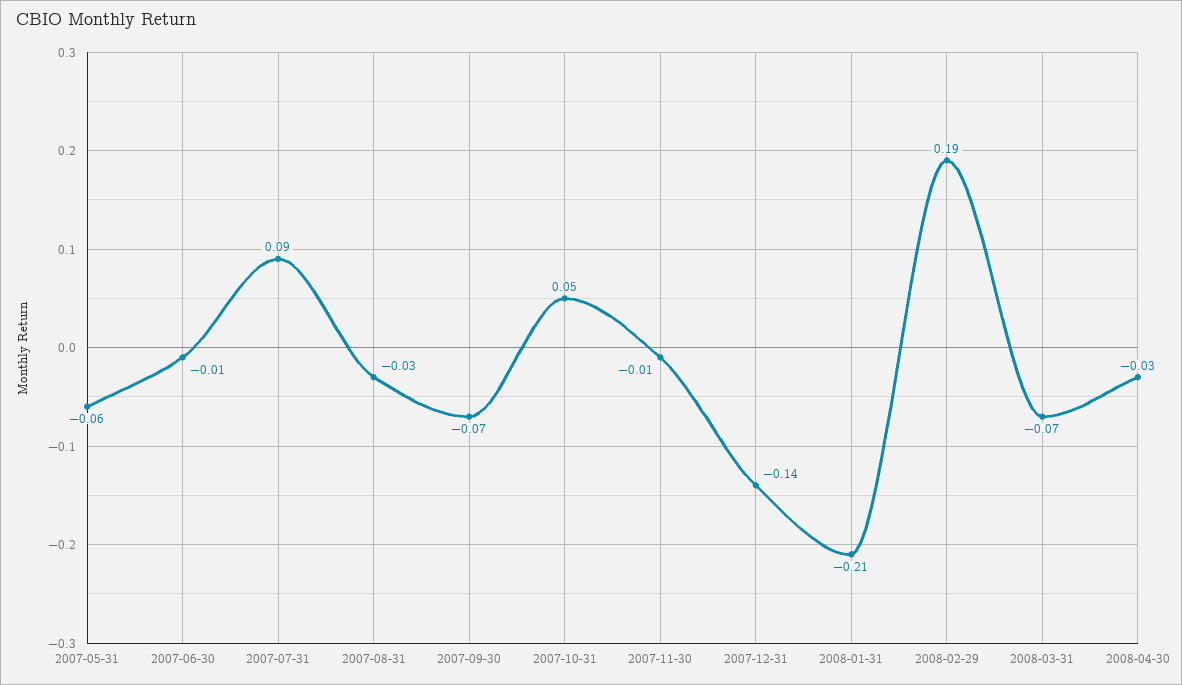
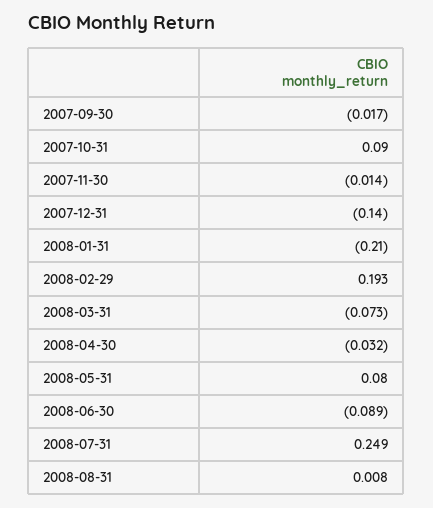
2007-05-31: -0.06 -> none
2007-06-30: -0.01 -> none
2007-07-31: 0.09 -> none
2007-08-31: -0.03 -> none
2007-09-30: -0.07 -> -0.017
2007-10-31: 0.05 -> 0.09
2008-05-31: none -> 0.08
2008-06-30: none -> -0.089
2008-07-31: none -> 0.249
2008-08-31: none -> 0.008

